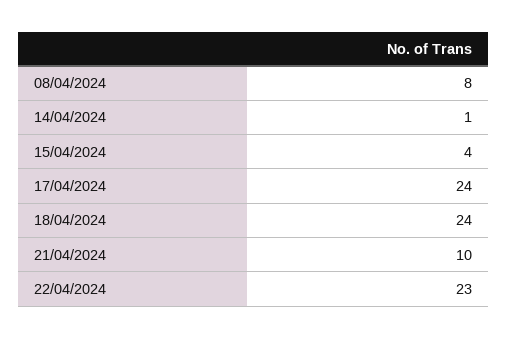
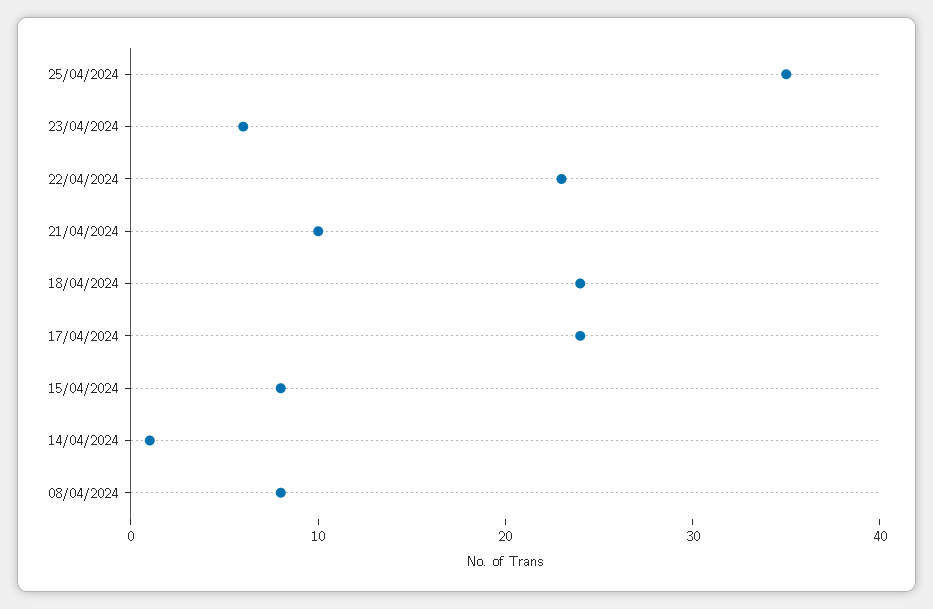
15/04/2024: 4 -> 8
25/04/2024: none -> 35
23/04/2024: none -> 6

